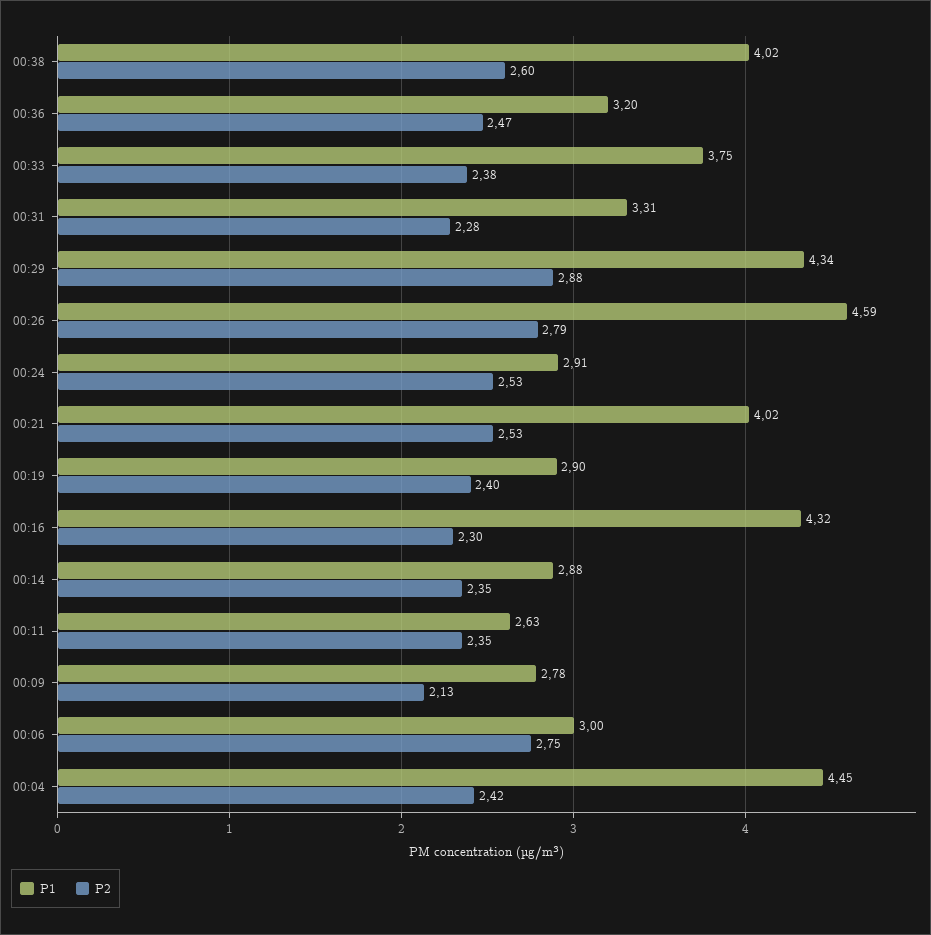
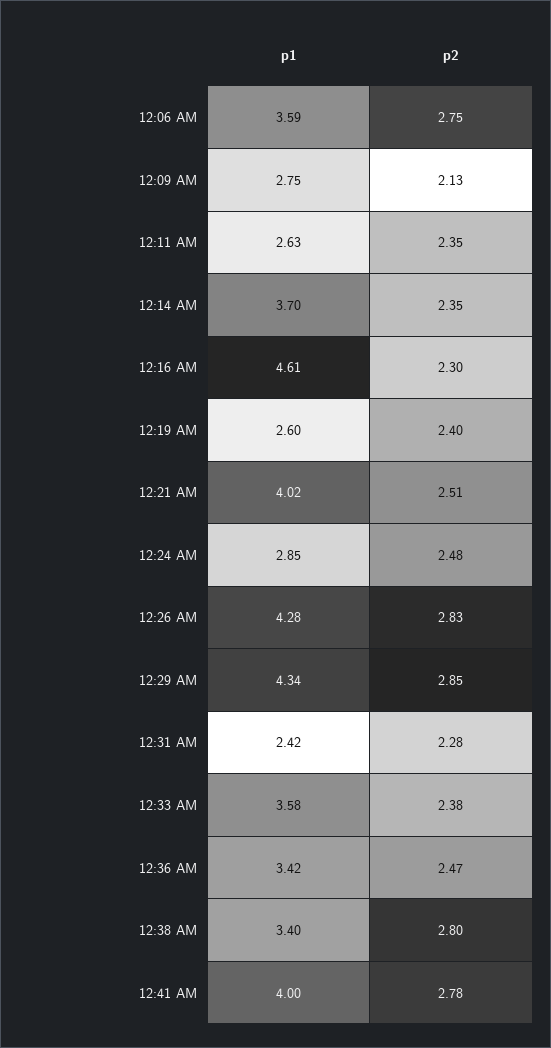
P1, 00:38: 4.02 -> 3.4
P2, 00:38: 2.6 -> 2.8
P1, 00:36: 3.2 -> 3.42
P1, 00:33: 3.75 -> 3.58
P1, 00:31: 3.31 -> 2.42
P2, 00:29: 2.88 -> 2.85
P1, 00:26: 4.59 -> 4.28
P2, 00:26: 2.79 -> 2.83
P1, 00:24: 2.91 -> 2.85
P2, 00:24: 2.53 -> 2.48
P2, 00:21: 2.53 -> 2.51
P1, 00:19: 2.9 -> 2.6
P1, 00:16: 4.32 -> 4.61
P1, 00:14: 2.88 -> 3.7
P1, 00:09: 2.78 -> 2.75
P1, 00:06: 3 -> 3.59
P1, 00:04: 4.45 -> none
P2, 00:04: 2.42 -> none
P1, 12:41 AM: none -> 4
P2, 12:41 AM: none -> 2.78

